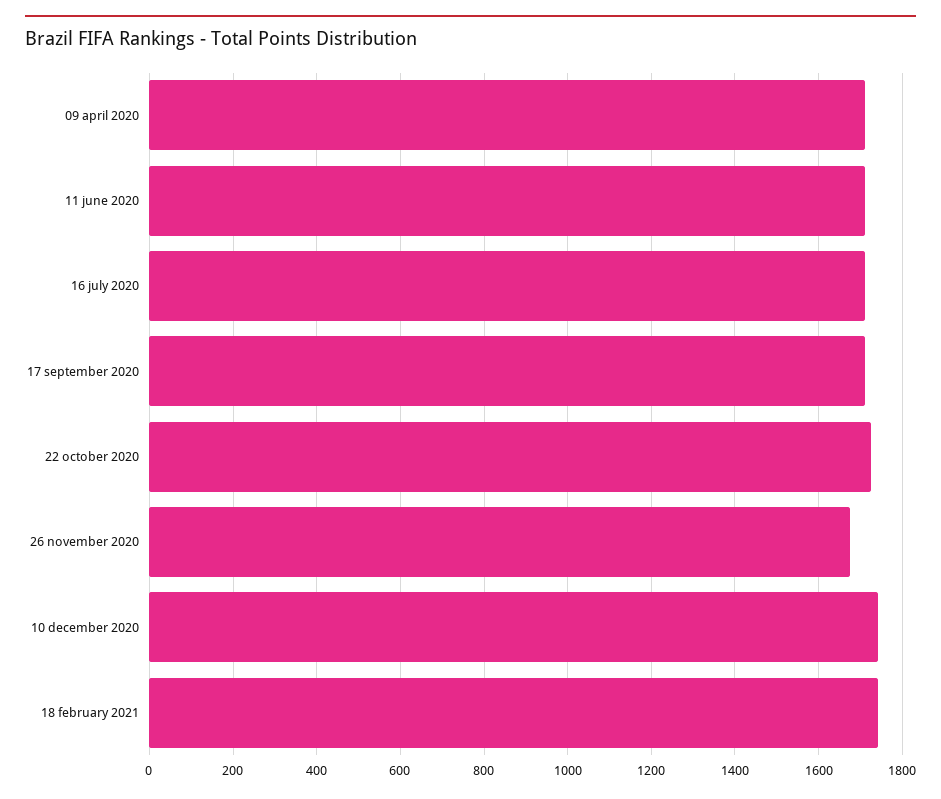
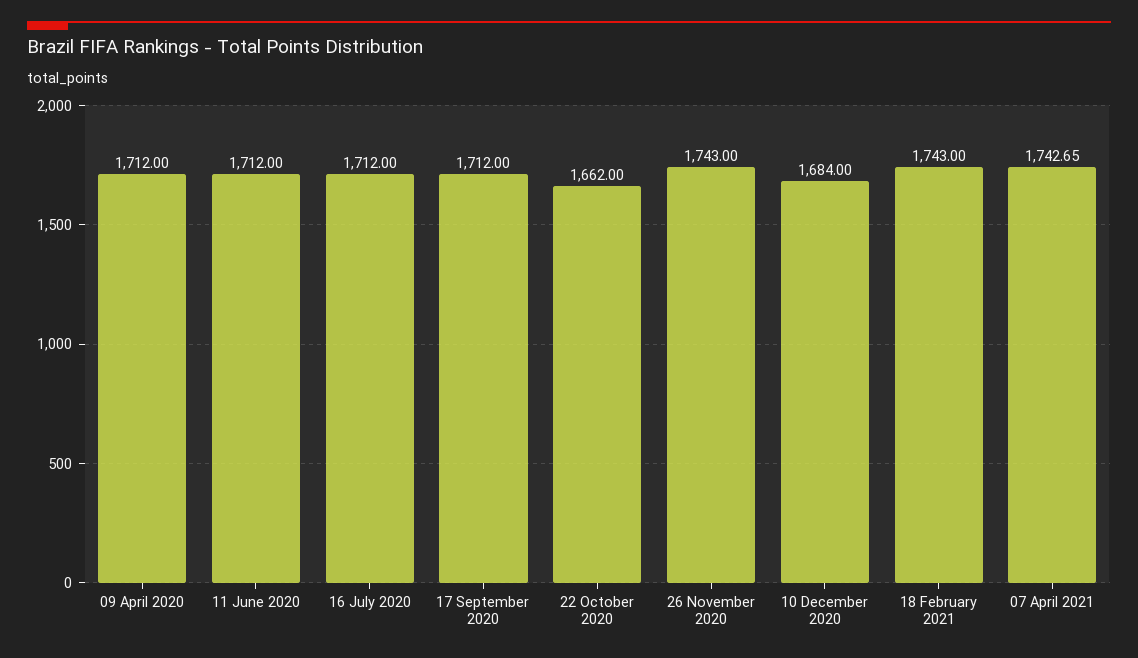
22 october 2020: 1720 -> 1662
26 november 2020: 1680 -> 1743
10 december 2020: 1740 -> 1684
07 April 2021: none -> 1742.65

